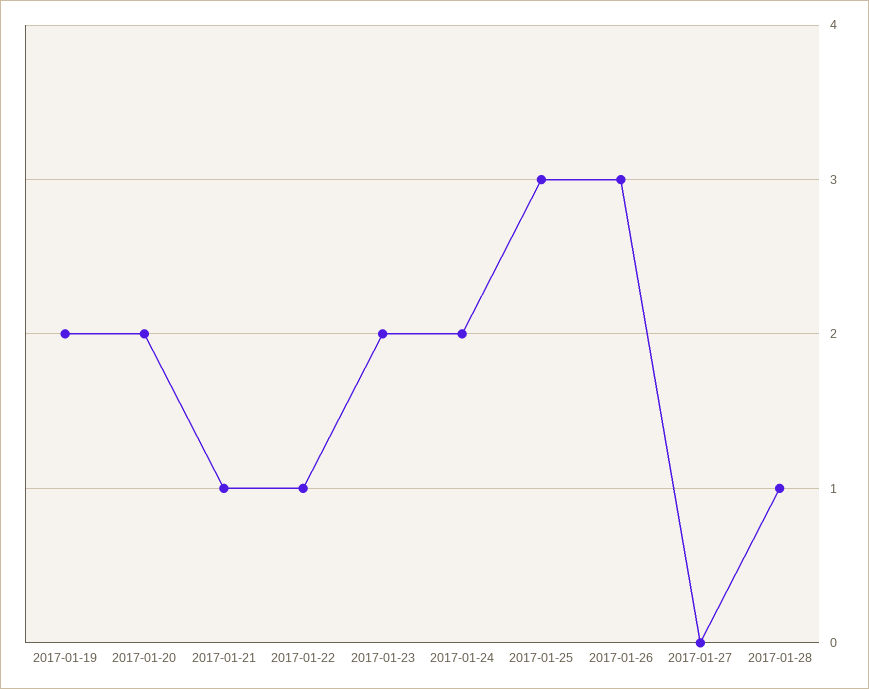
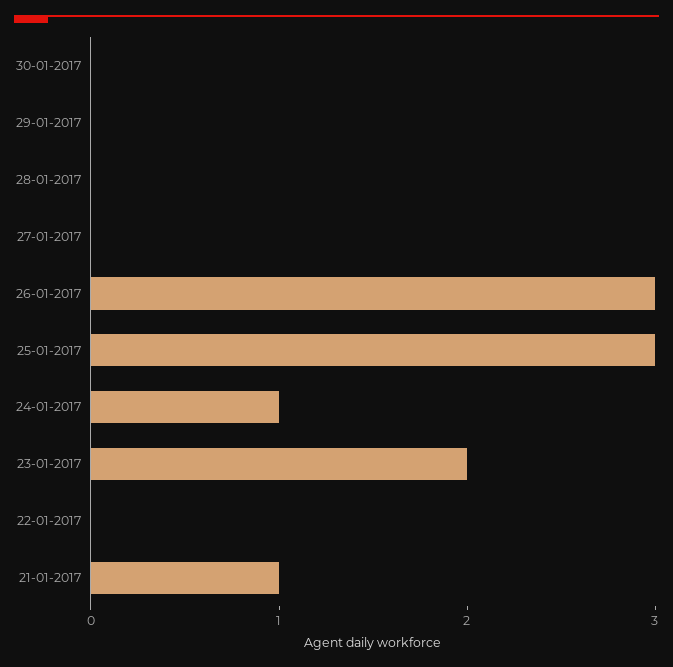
2017-01-19: 2 -> none
2017-01-20: 2 -> none
2017-01-22: 1 -> 0
2017-01-24: 2 -> 1
2017-01-28: 1 -> 0
30-01-2017: none -> 0
29-01-2017: none -> 0

